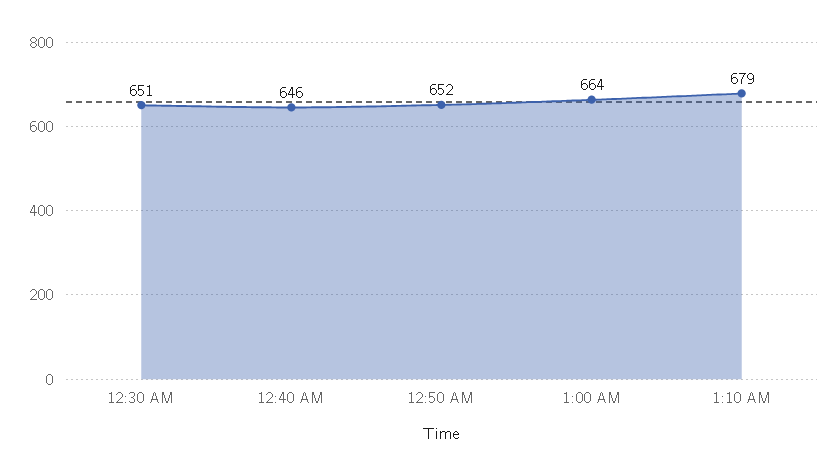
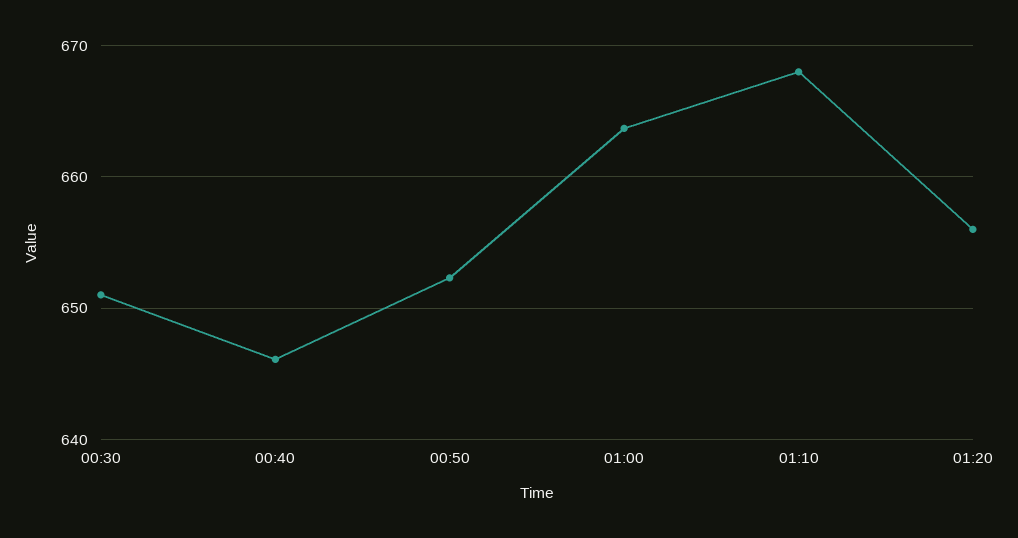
1:10 AM: 679 -> 668
01:20: none -> 656

